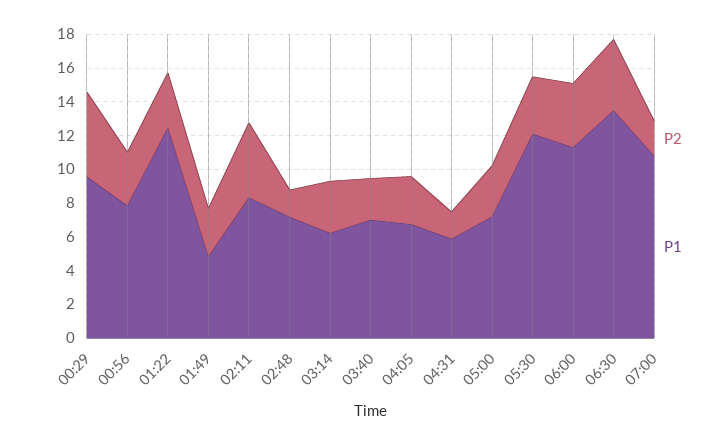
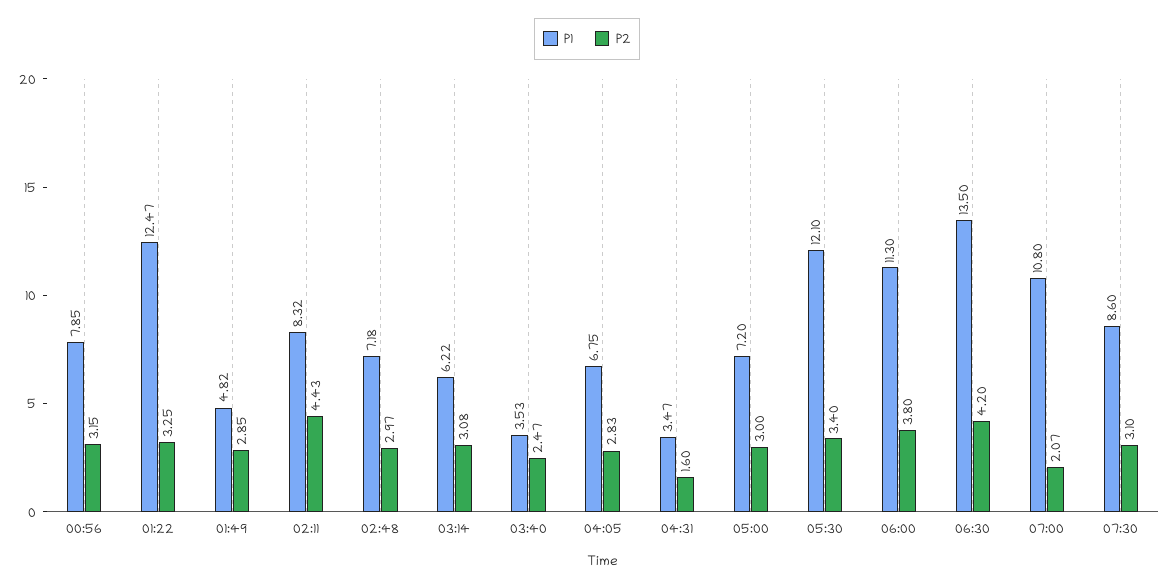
P2, 00:29: 5 -> none
P1, 00:29: 9.5 -> none
P2, 02:48: 1.5 -> 2.97
P1, 03:40: 7 -> 3.53
P1, 04:31: 6 -> 3.47
P1, 07:30: none -> 8.6
P2, 07:30: none -> 3.1

